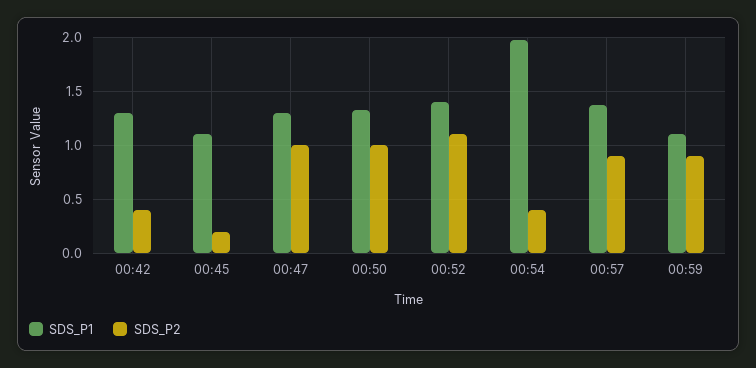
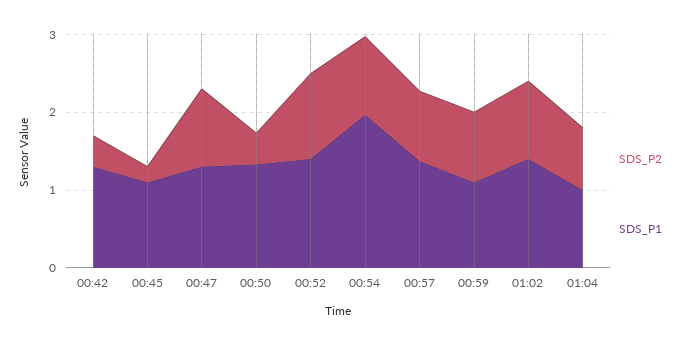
SDS_P2, 00:50: 1 -> 0.4
SDS_P2, 00:54: 0.4 -> 1
SDS_P2, 01:02: none -> 1
SDS_P1, 01:02: none -> 1.4
SDS_P2, 01:04: none -> 0.8
SDS_P1, 01:04: none -> 1

